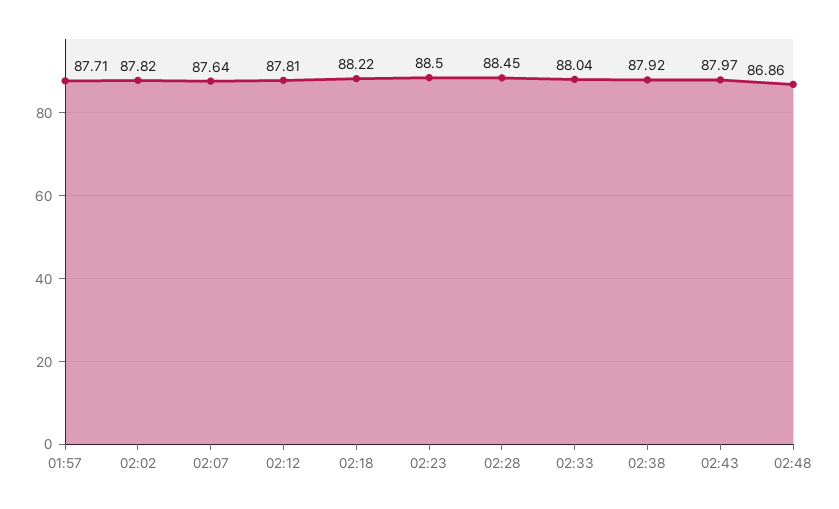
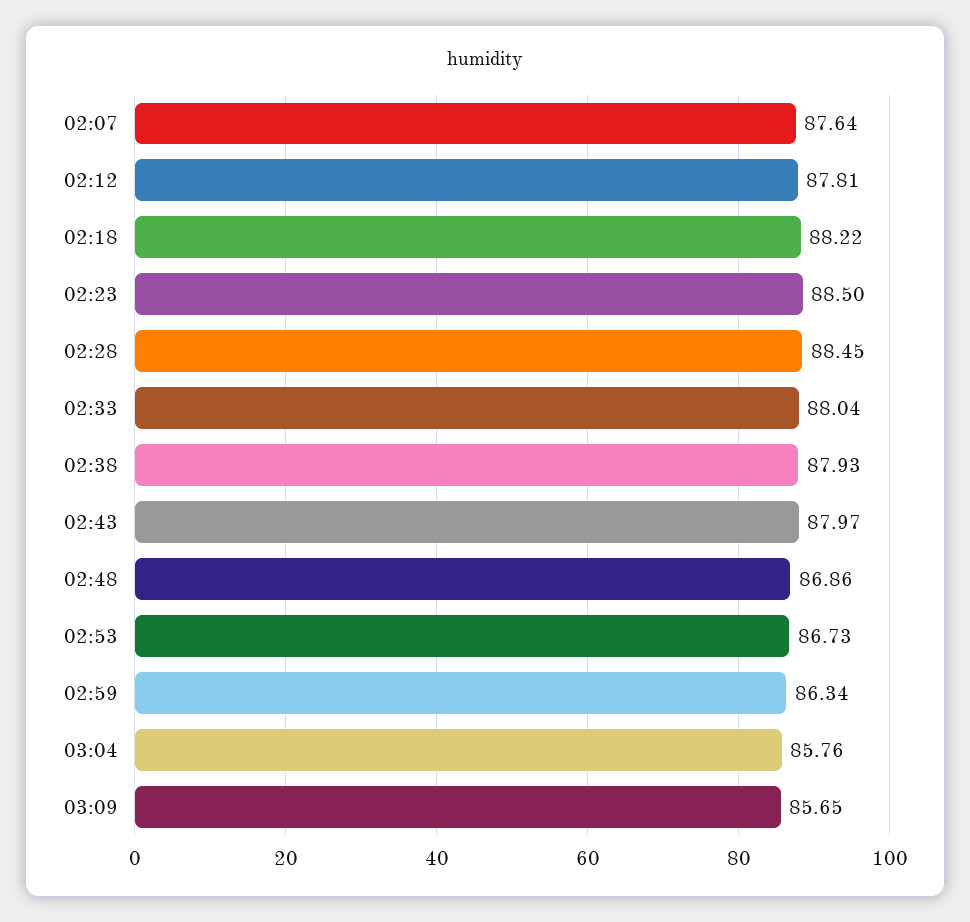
01:57: 87.71 -> none
02:02: 87.82 -> none
02:38: 87.92 -> 87.93
02:53: none -> 86.73
02:59: none -> 86.34
03:04: none -> 85.76
03:09: none -> 85.65

